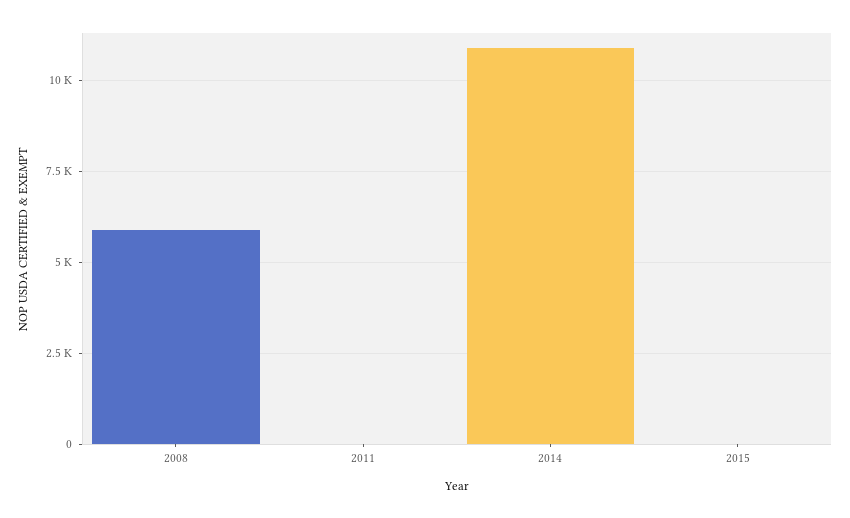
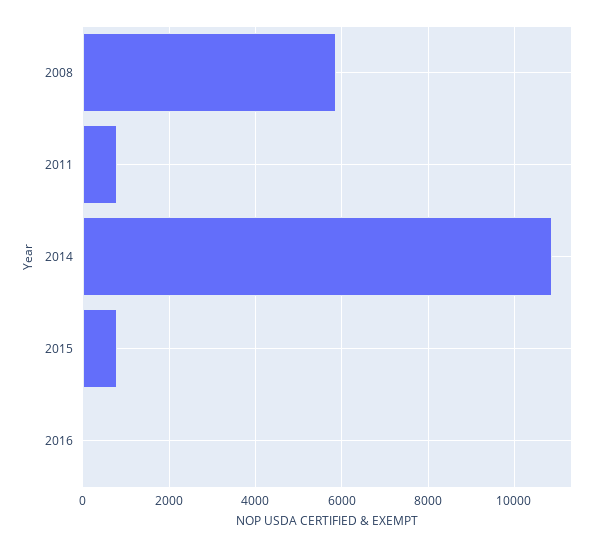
2011: 0 -> 800
2015: 0 -> 800
2016: none -> 0

